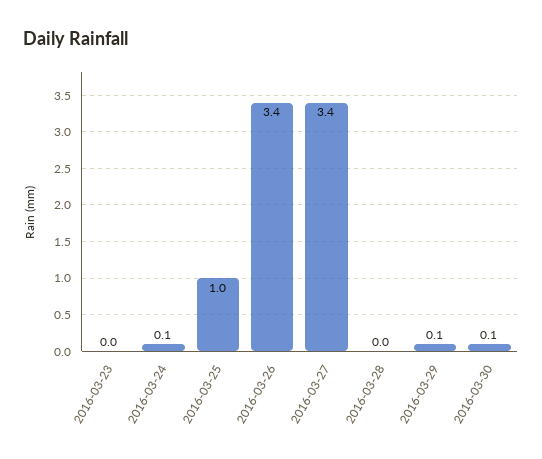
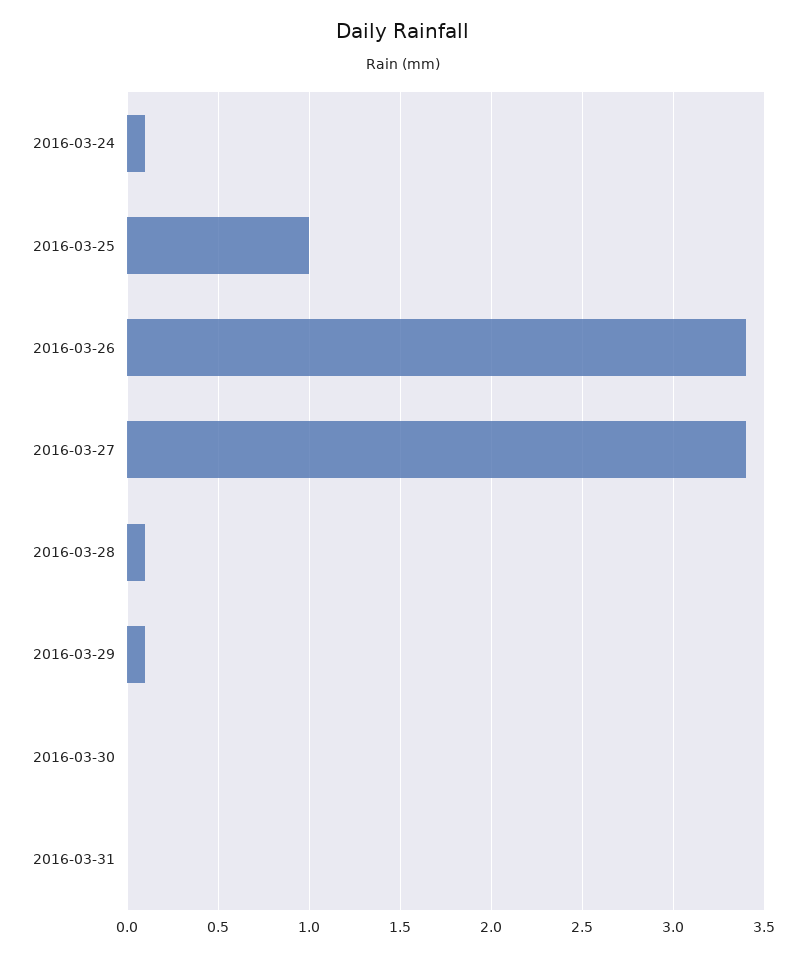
2016-03-23: 0 -> none
2016-03-28: 0 -> 0.1
2016-03-30: 0.1 -> 0
2016-03-31: none -> 0

